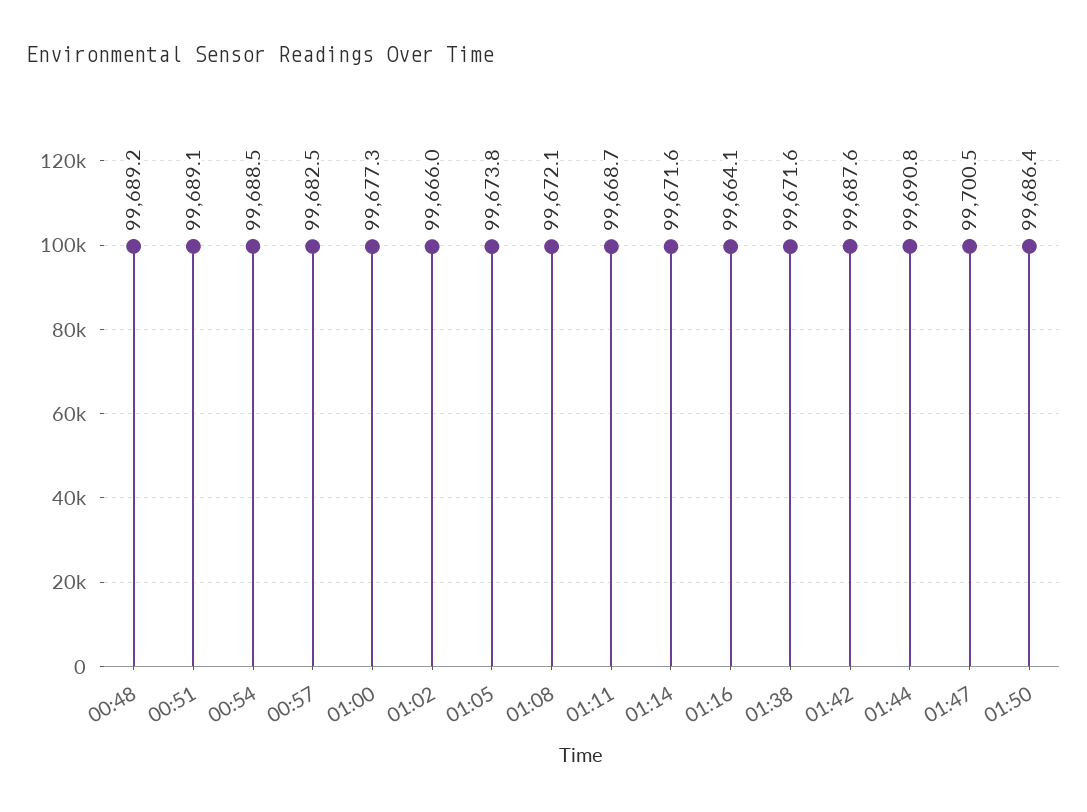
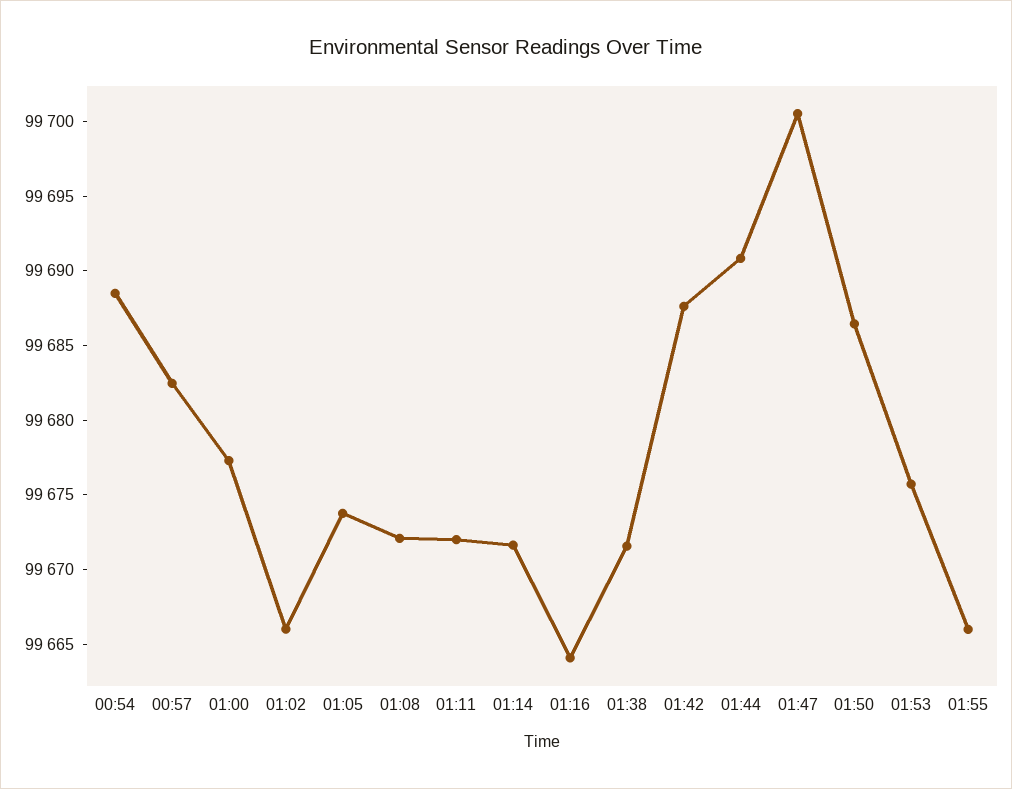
00:48: 99689.2 -> none
00:51: 99689.1 -> none
01:11: 99668.7 -> 99672
01:53: none -> 99676
01:55: none -> 99666

